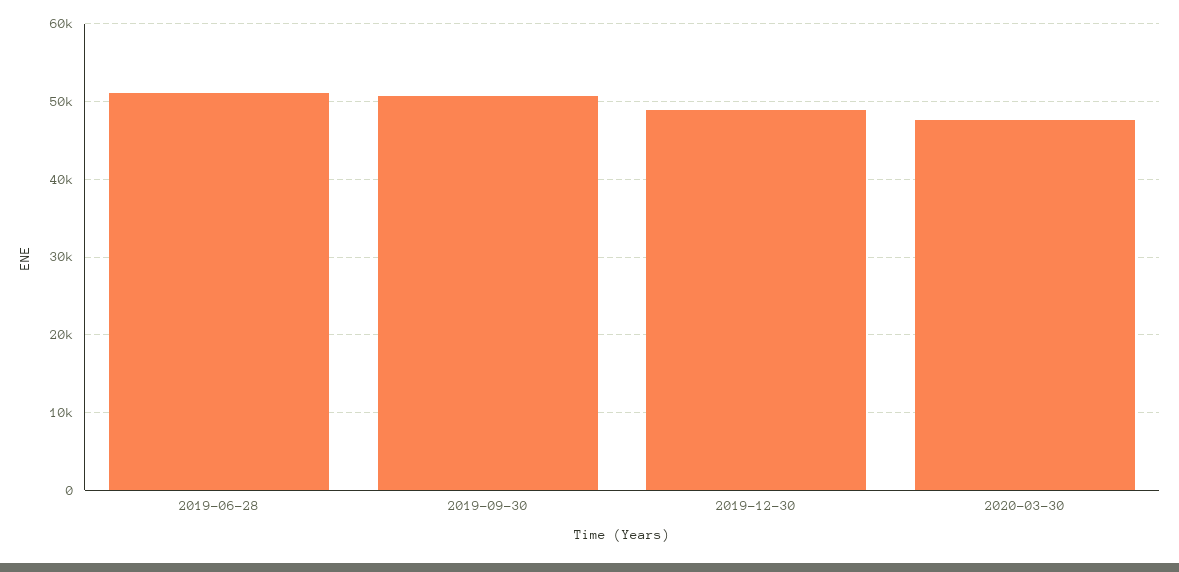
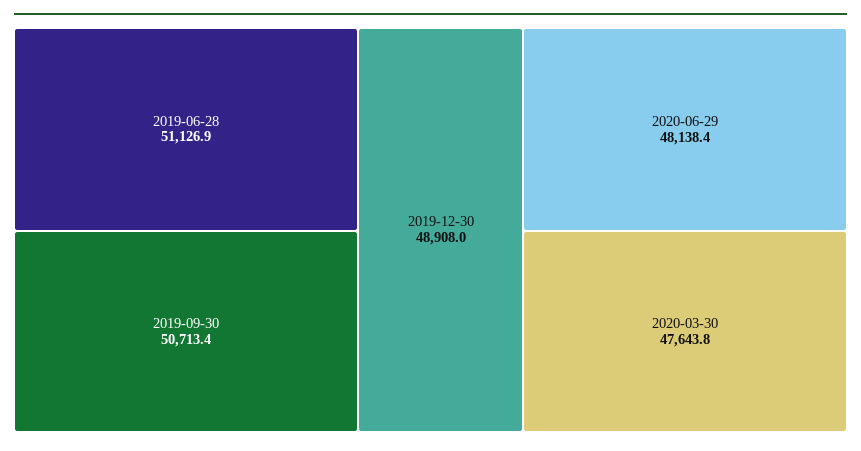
2020-06-29: none -> 48138.4

